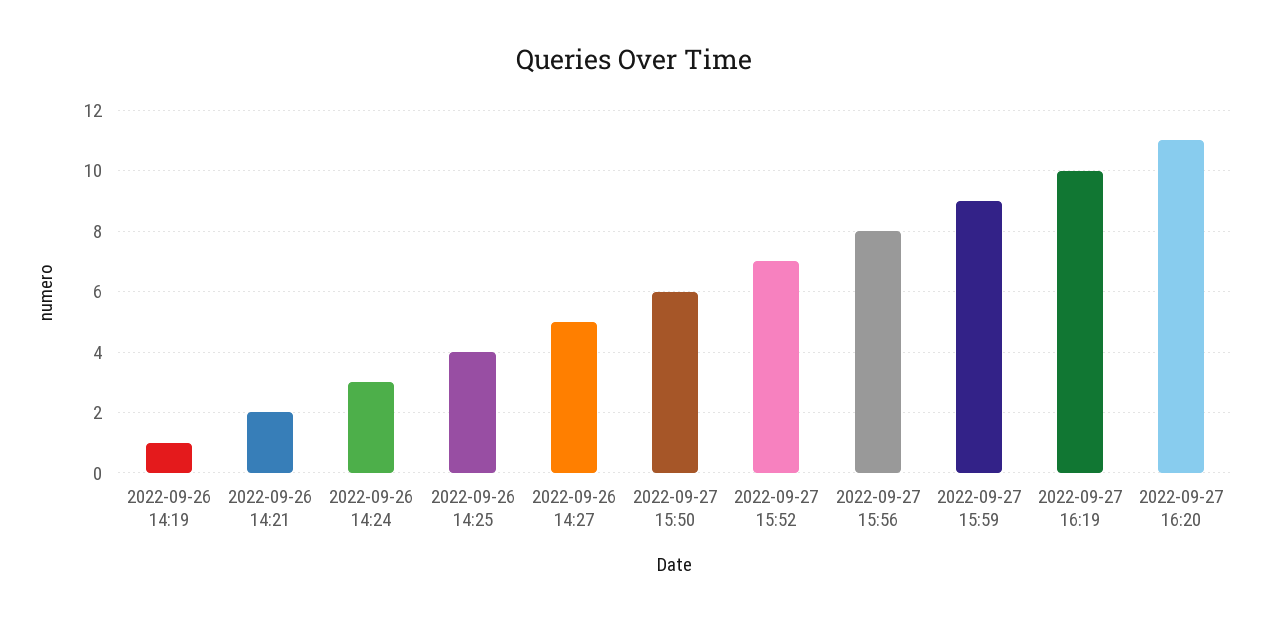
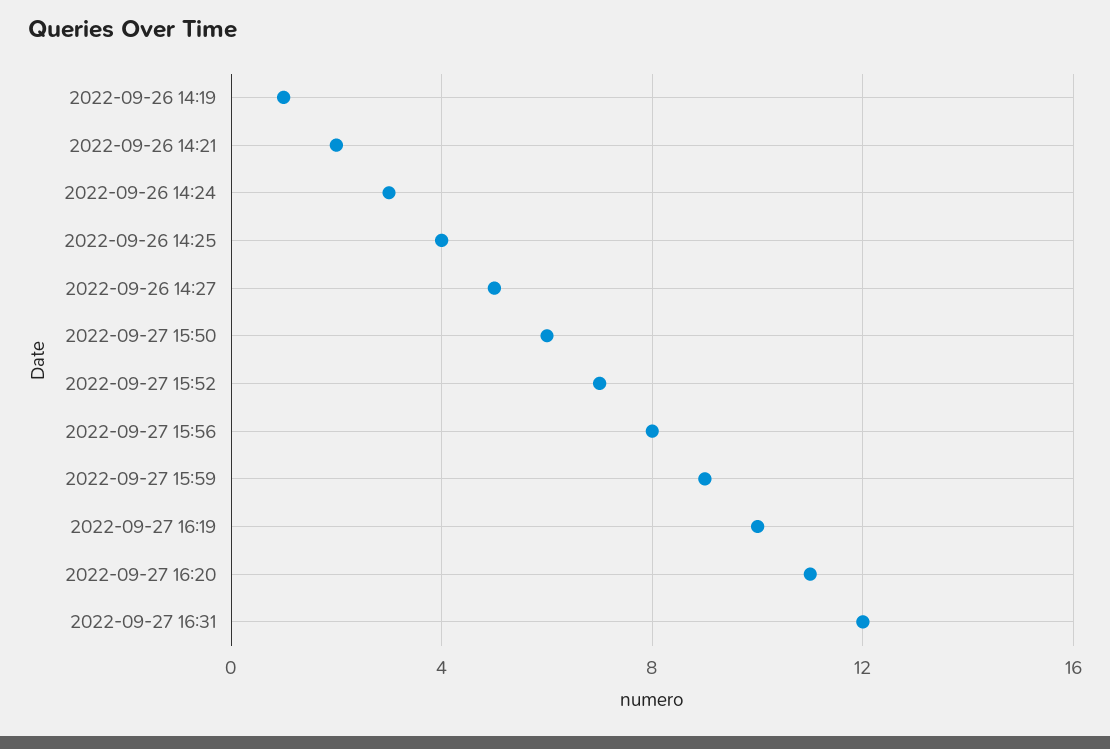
2022-09-27 16:31: none -> 12

